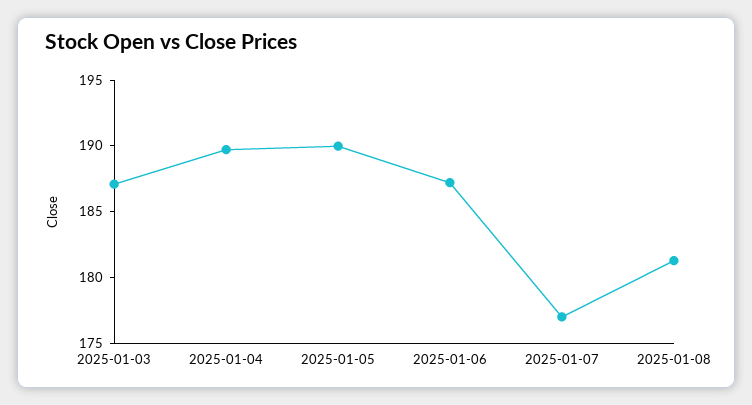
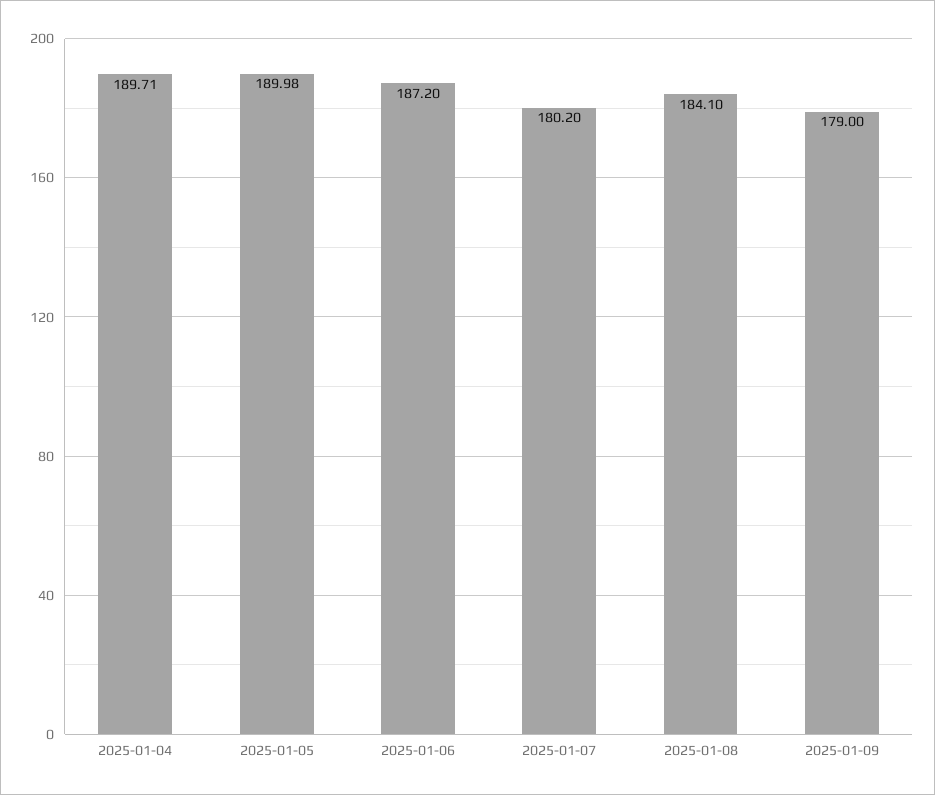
2025-01-03: 187 -> none
2025-01-07: 177 -> 180.2
2025-01-08: 181 -> 184.1
2025-01-09: none -> 179

